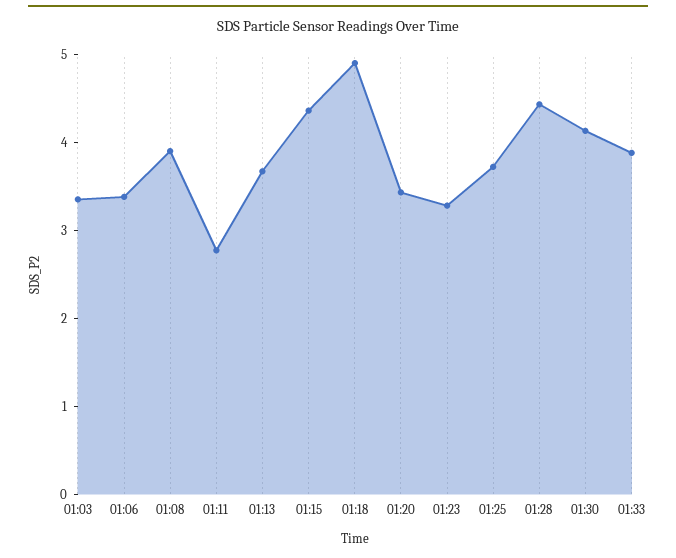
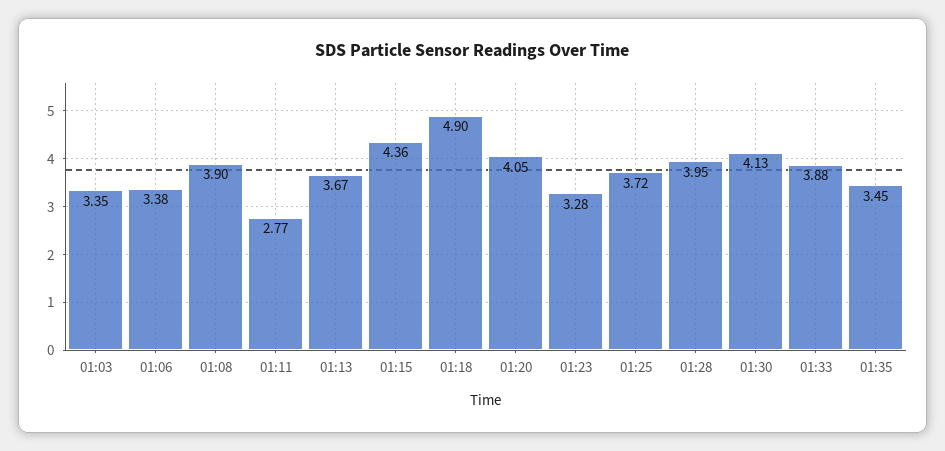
01:20: 3.4 -> 4.05
01:28: 4.4 -> 3.95
01:35: none -> 3.45

